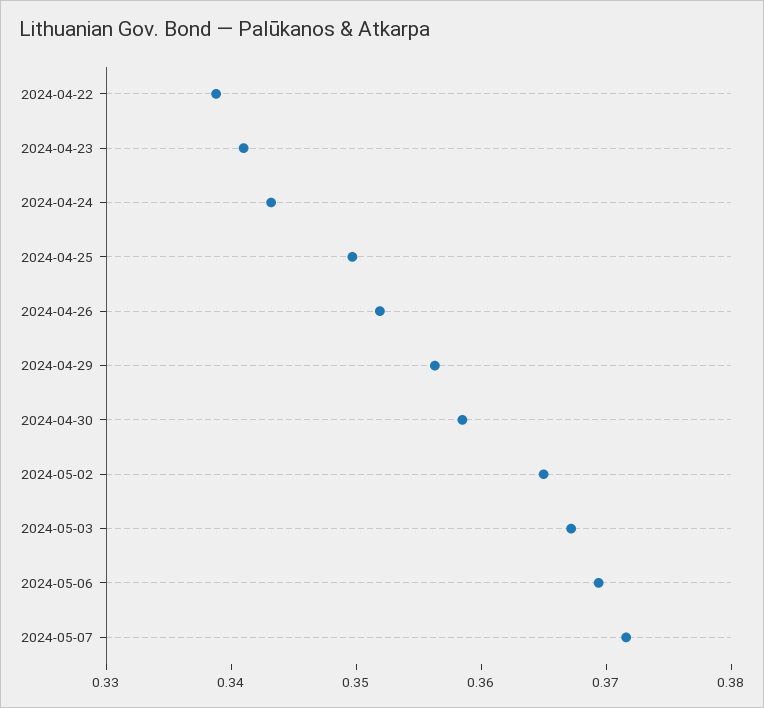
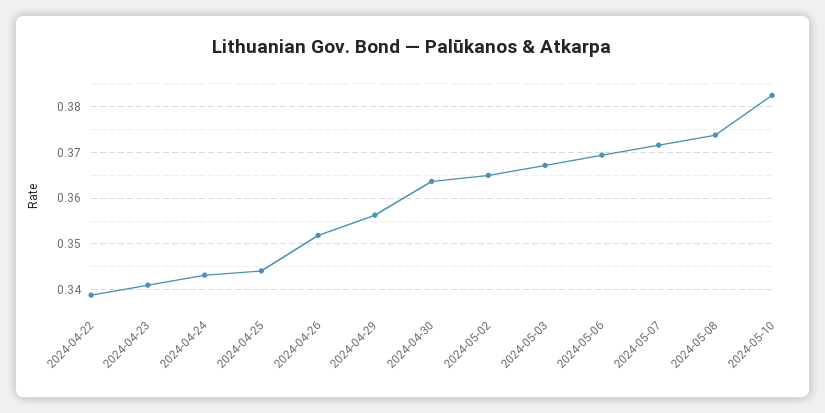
2024-04-25: 0.35 -> 0.344
2024-04-30: 0.358 -> 0.364
2024-05-08: none -> 0.374
2024-05-10: none -> 0.382

